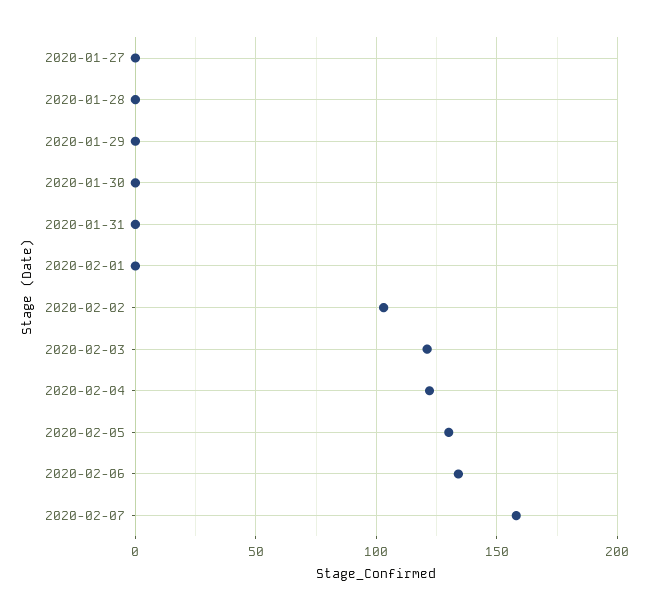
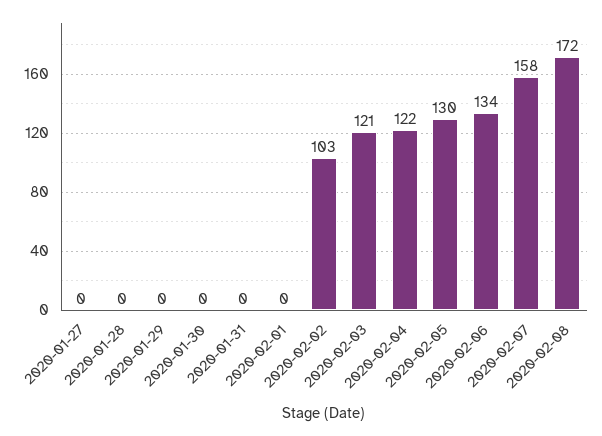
2020-02-08: none -> 172

